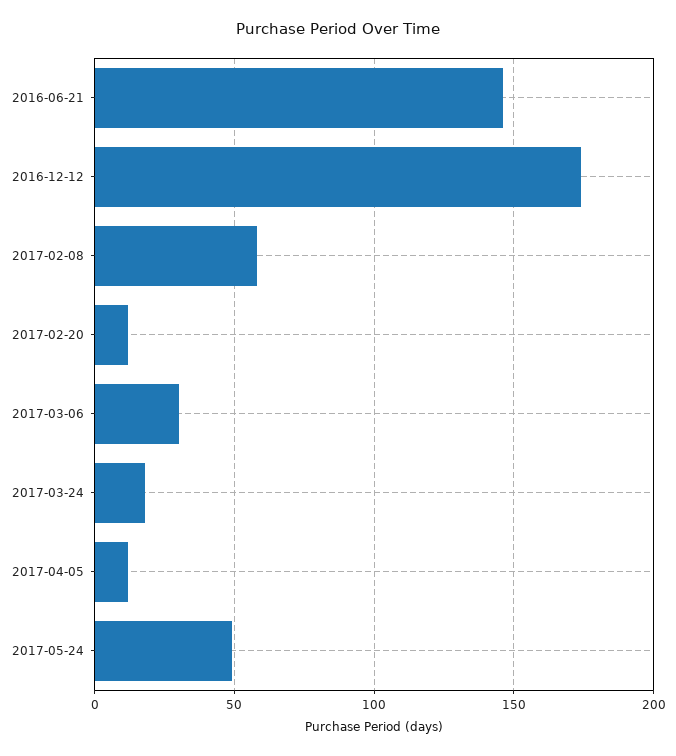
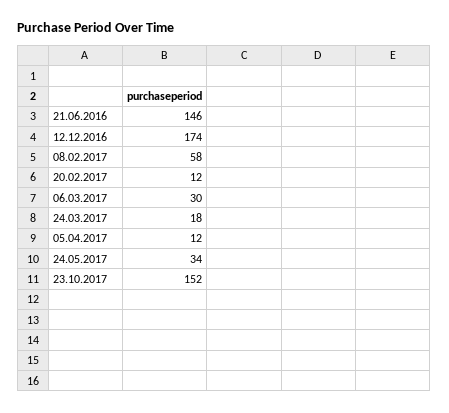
2017-05-24: 50 -> 34
23.10.2017: none -> 152

